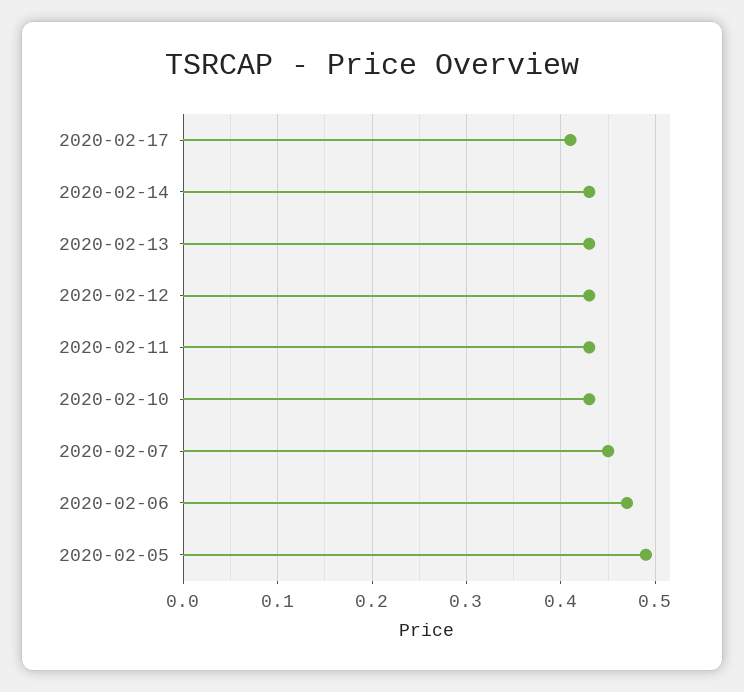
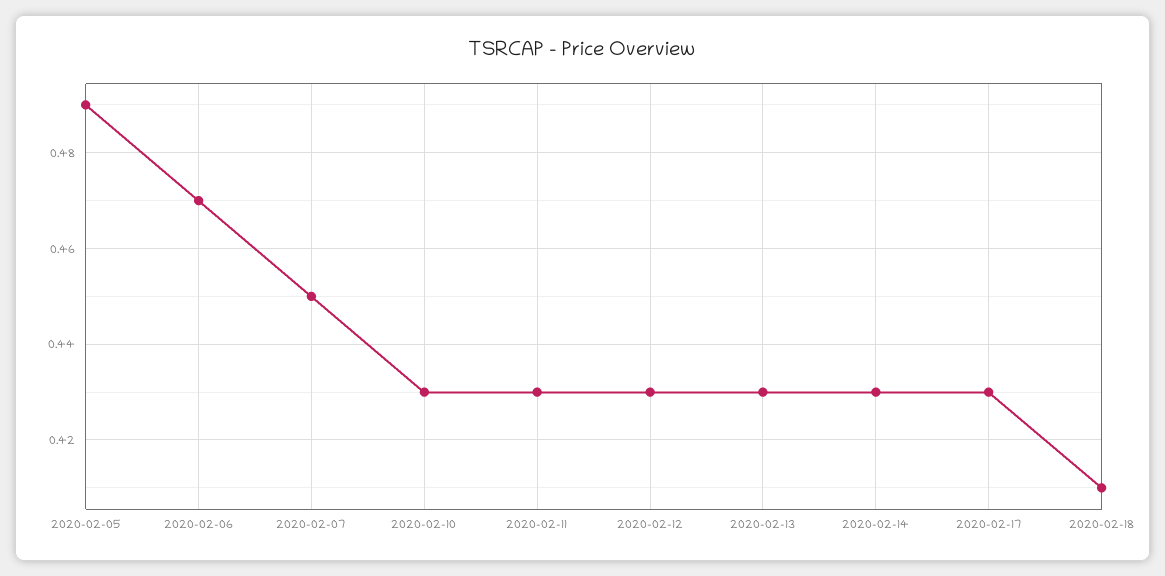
2020-02-17: 0.41 -> 0.43
2020-02-18: none -> 0.41

